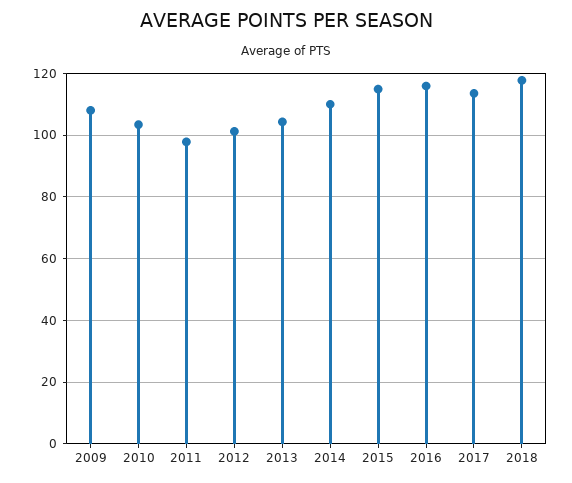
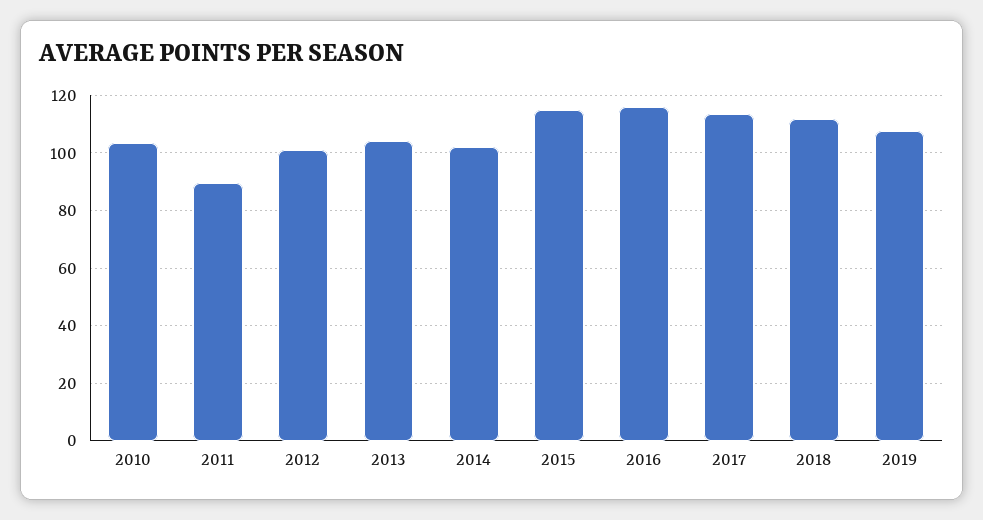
2009: 108 -> none
2011: 98 -> 90
2014: 110 -> 102.5
2018: 118 -> 112.5
2019: none -> 107.5

